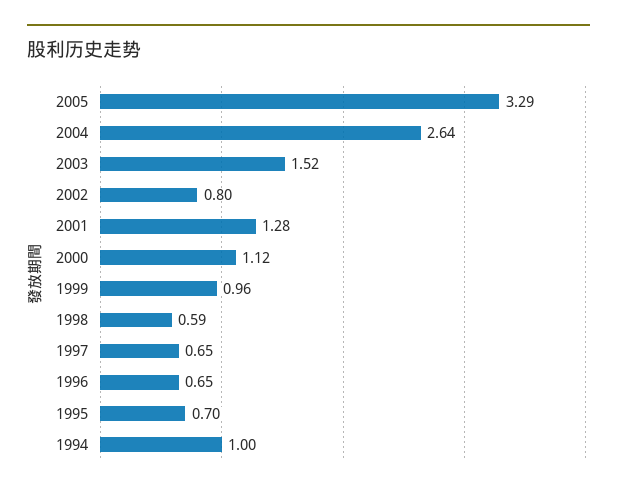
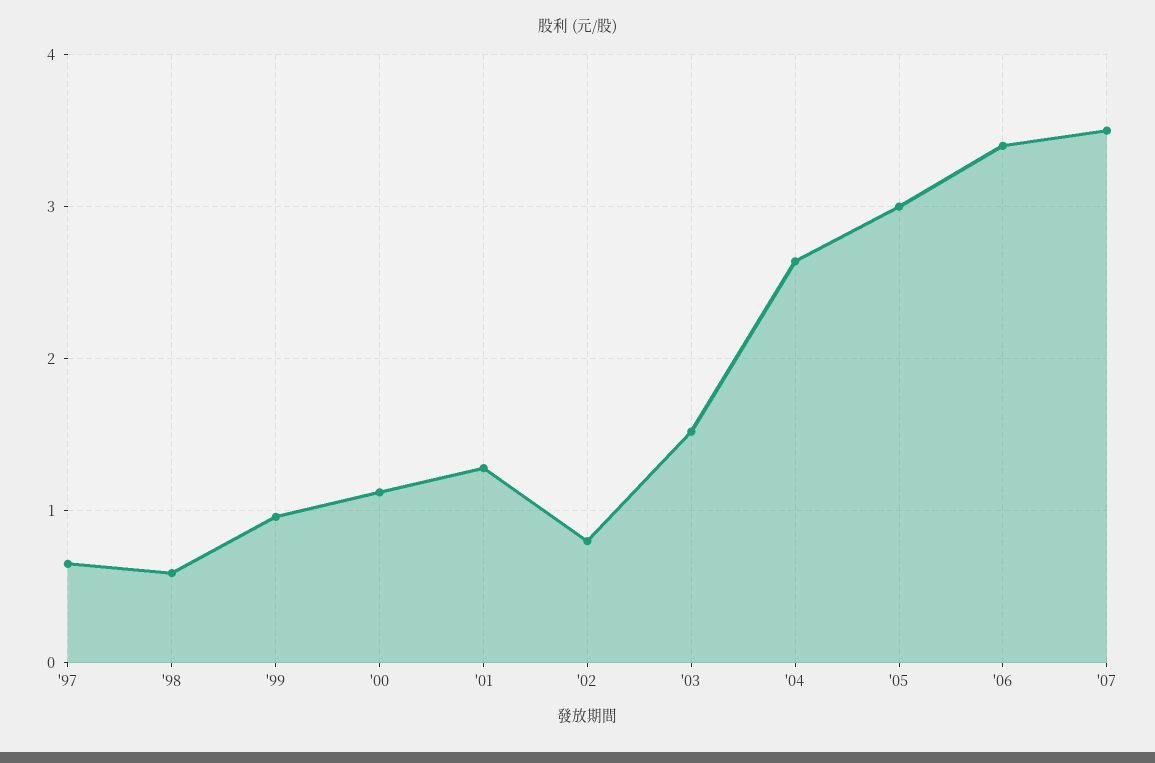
2005: 3.29 -> 3
1996: 0.65 -> none
1995: 0.7 -> none
1994: 1 -> none
'06: none -> 3.4
'07: none -> 3.5

